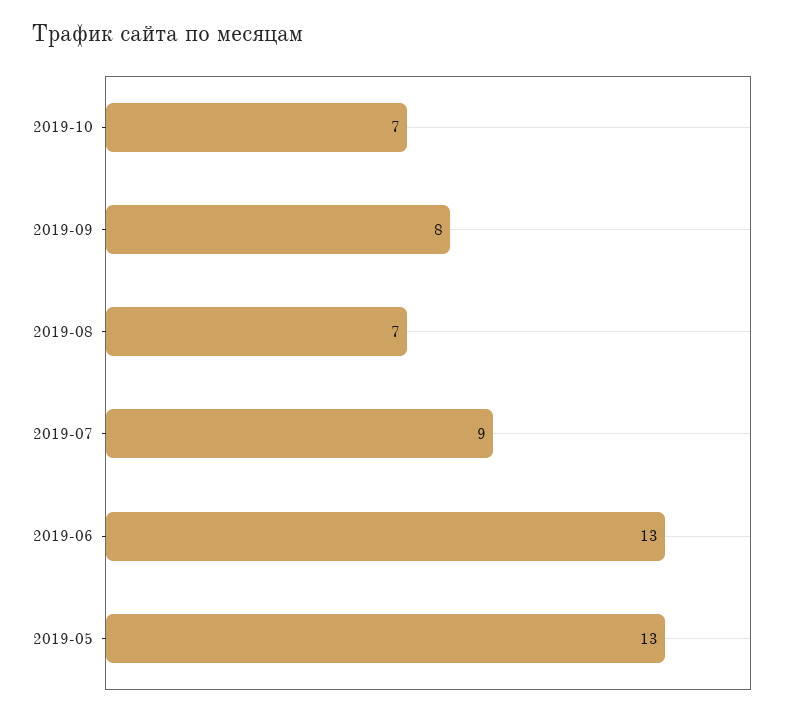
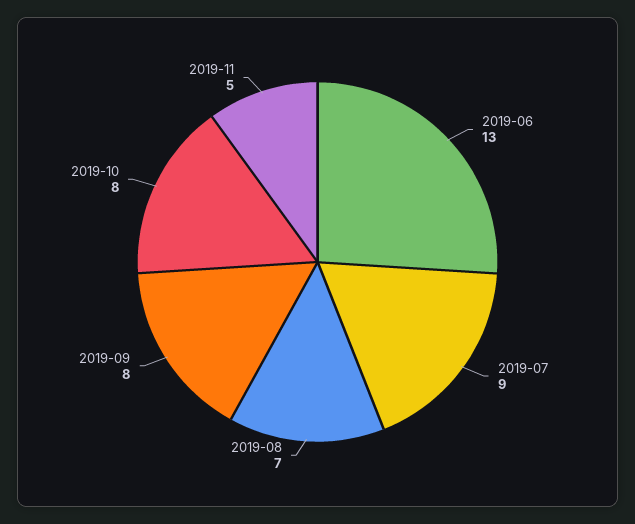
2019-10: 7 -> 8
2019-05: 13 -> none
2019-11: none -> 5

